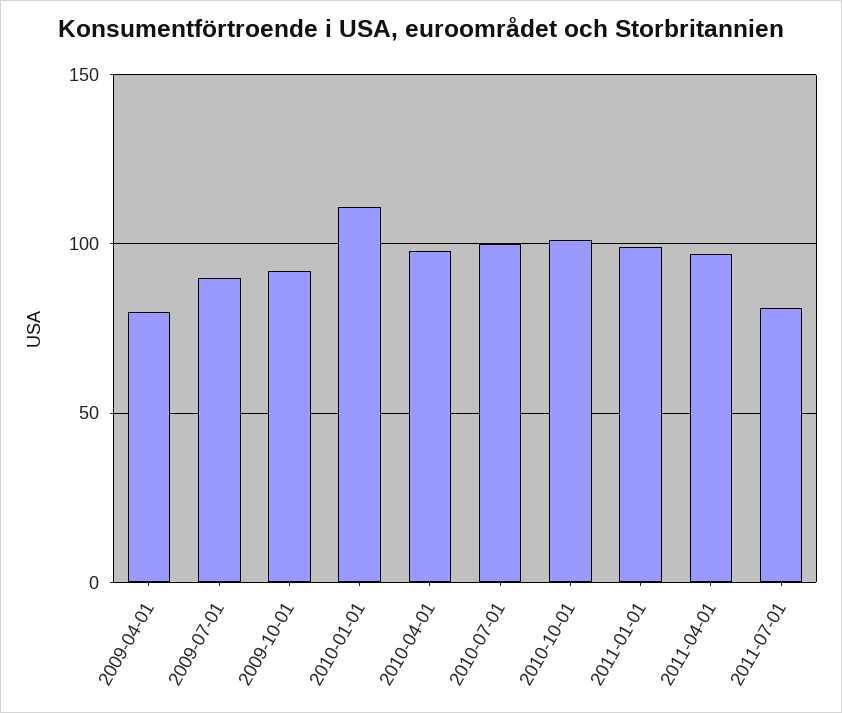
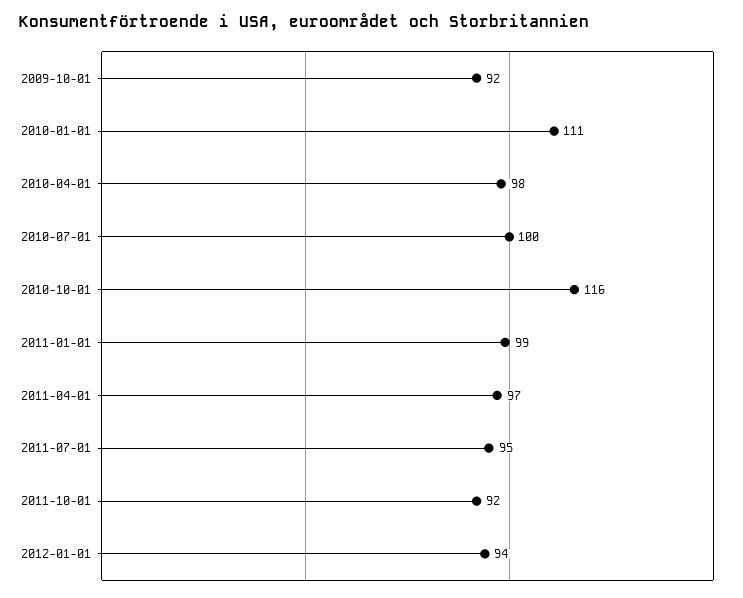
2009-04-01: 80 -> none
2009-07-01: 90 -> none
2010-10-01: 100 -> 116
2011-07-01: 80 -> 95
2011-10-01: none -> 92
2012-01-01: none -> 94

